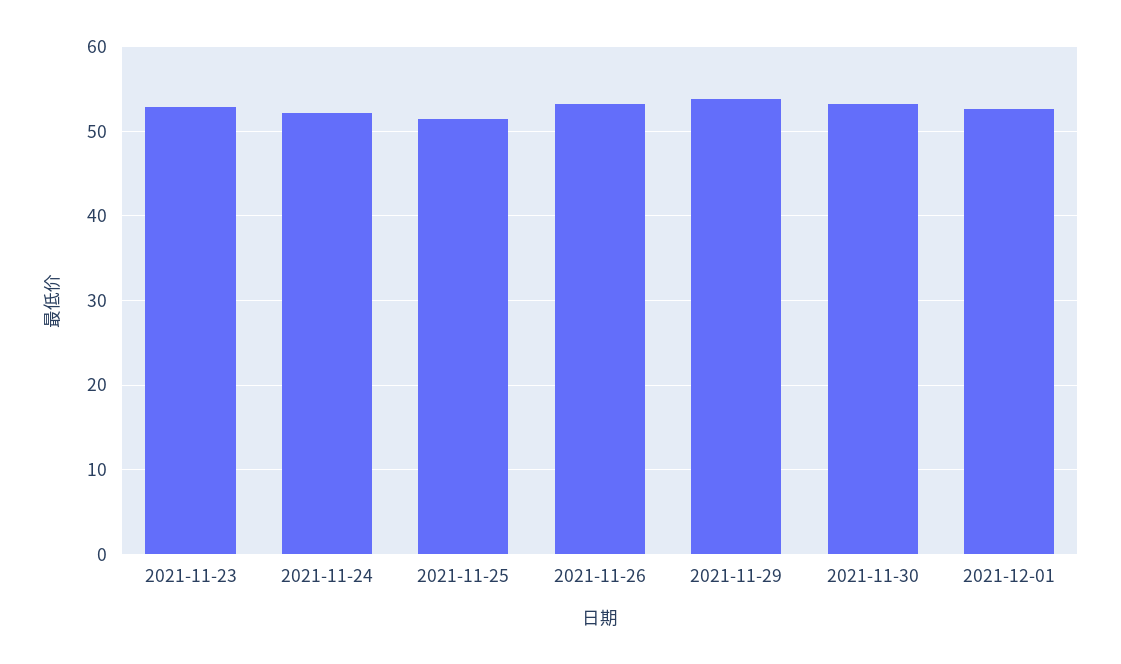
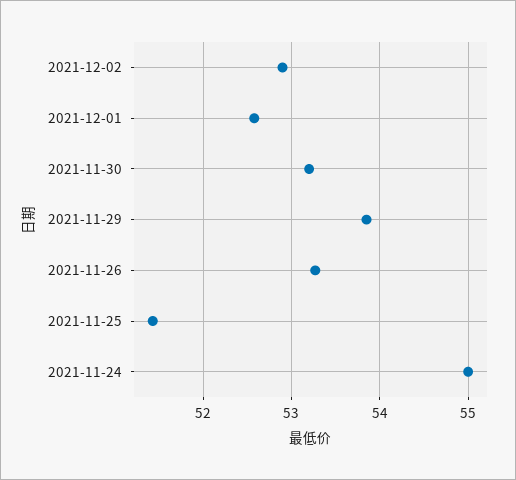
2021-11-23: 53 -> none
2021-11-24: 52 -> 55
2021-12-02: none -> 52.9

